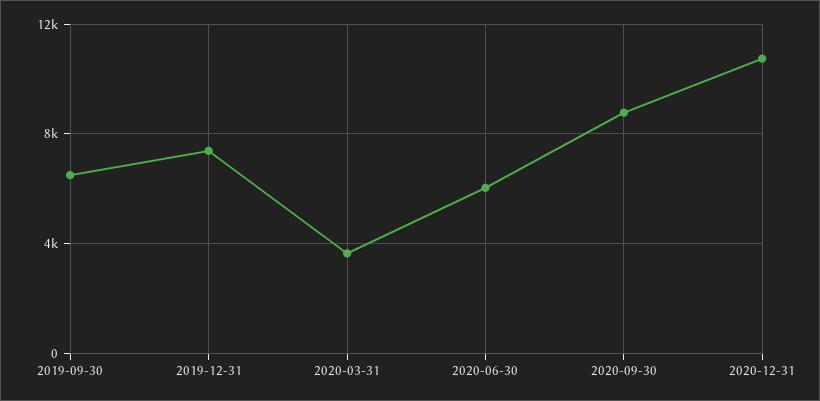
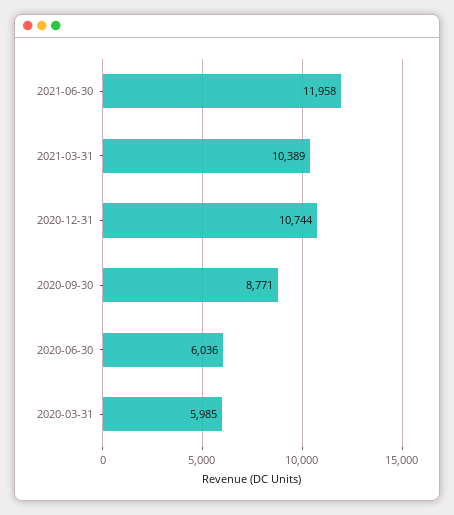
2019-09-30: 6500 -> none
2019-12-31: 7500 -> none
2020-03-31: 3500 -> 5985
2021-06-30: none -> 11958
2021-03-31: none -> 10389

